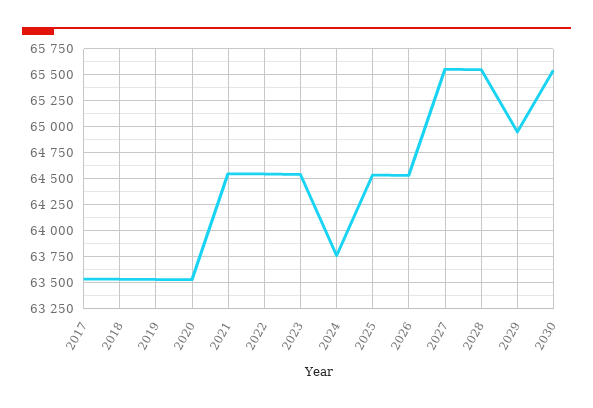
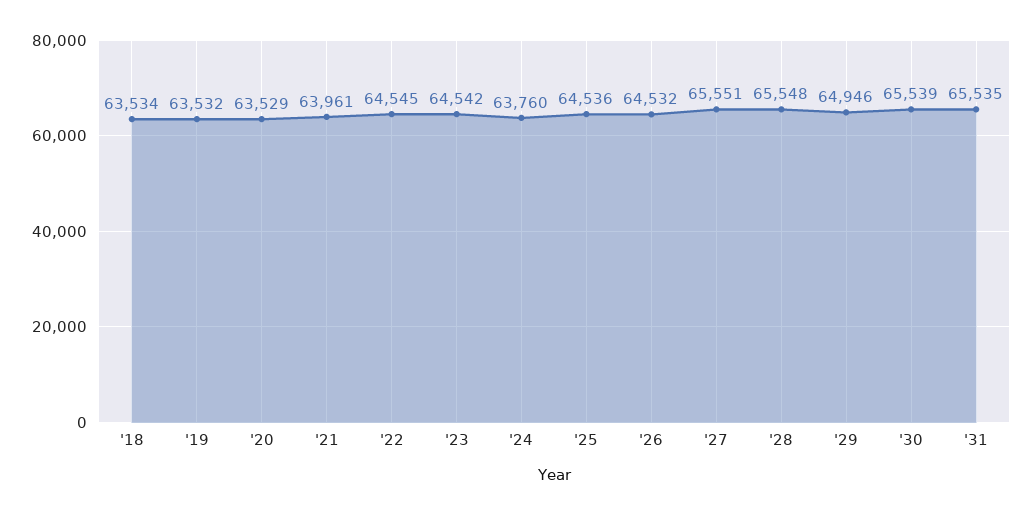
2017: 63500 -> none
2021: 64500 -> 63961
'31: none -> 65535

